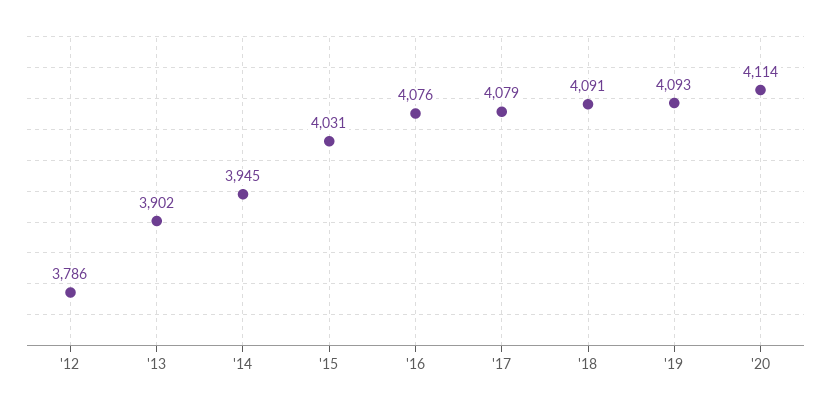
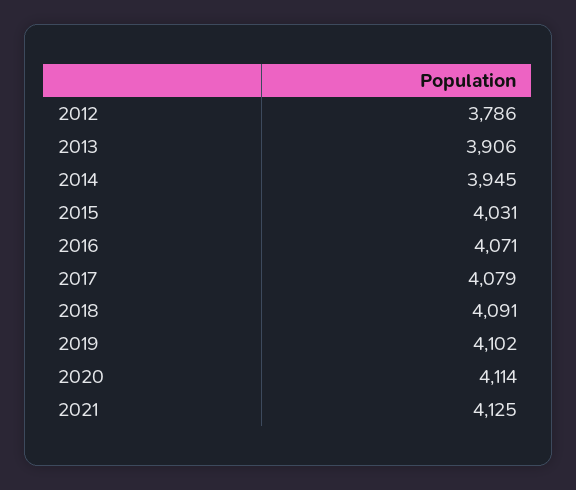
'13: 3902 -> 3906
'16: 4076 -> 4071
'19: 4093 -> 4102
2021: none -> 4125

